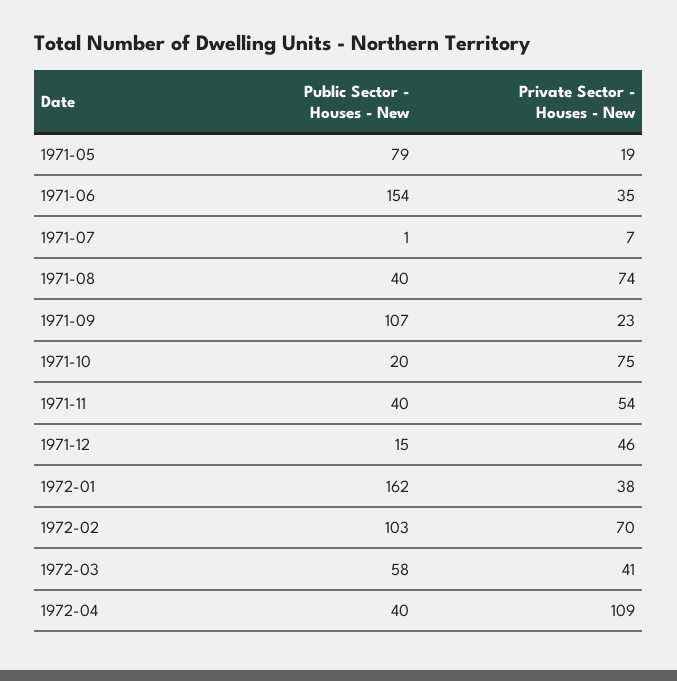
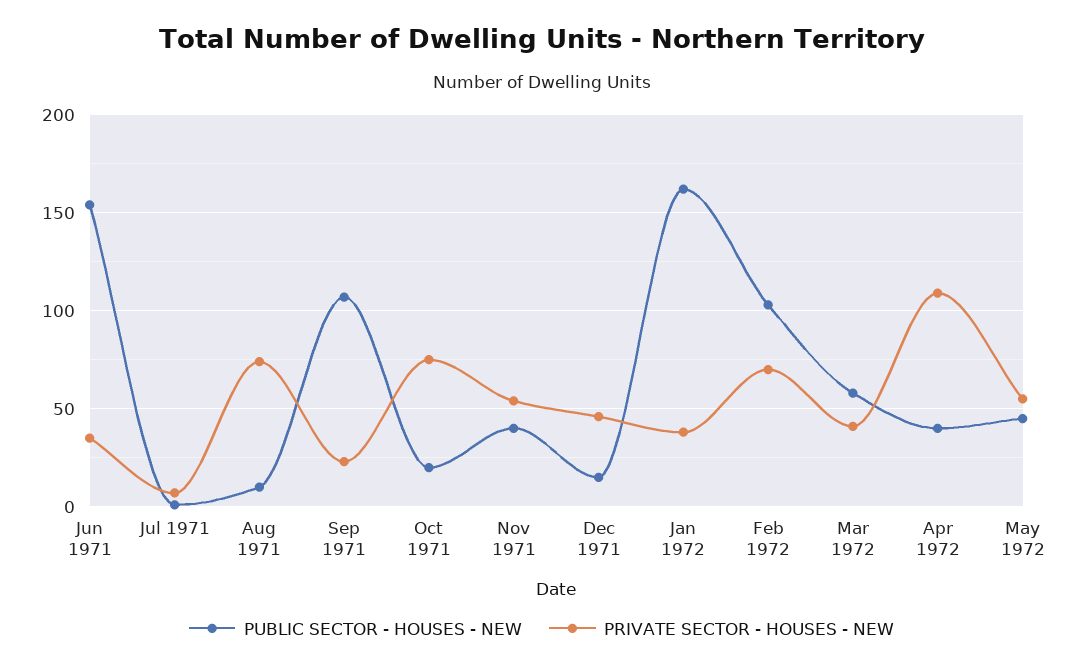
Public Sector - Houses - New, 1971-05: 79 -> none
Private Sector - Houses - New, 1971-05: 19 -> none
Public Sector - Houses - New, 1971-08: 40 -> 10
Public Sector - Houses - New, May 1972: none -> 45
Private Sector - Houses - New, May 1972: none -> 55

